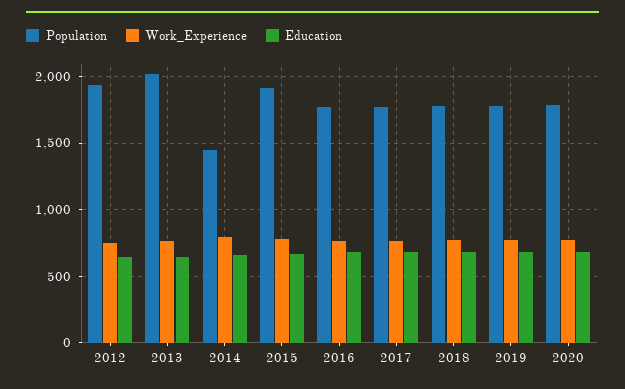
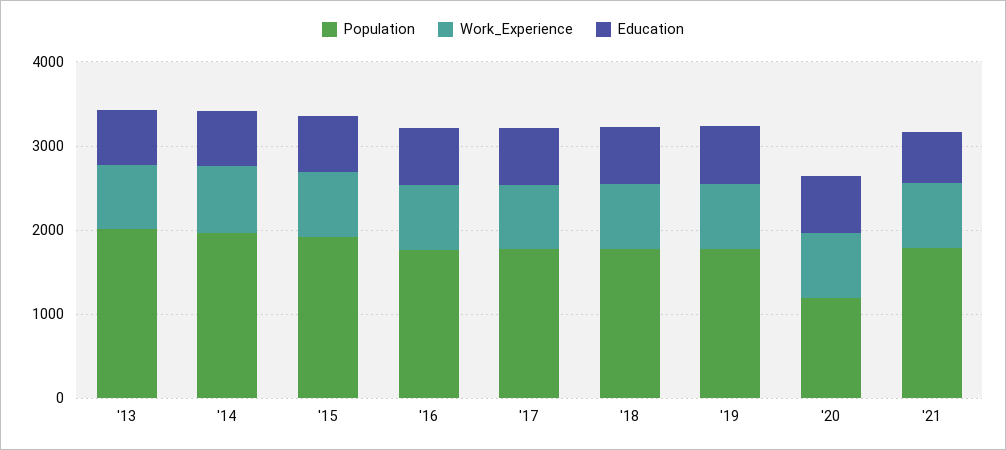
Population, 2012: 1950 -> none
Work_Experience, 2012: 750 -> none
Education, 2012: 650 -> none
Population, 2014: 1450 -> 2000
Population, 2020: 1800 -> 1200
Population, '21: none -> 1800
Work_Experience, '21: none -> 800
Education, '21: none -> 600

